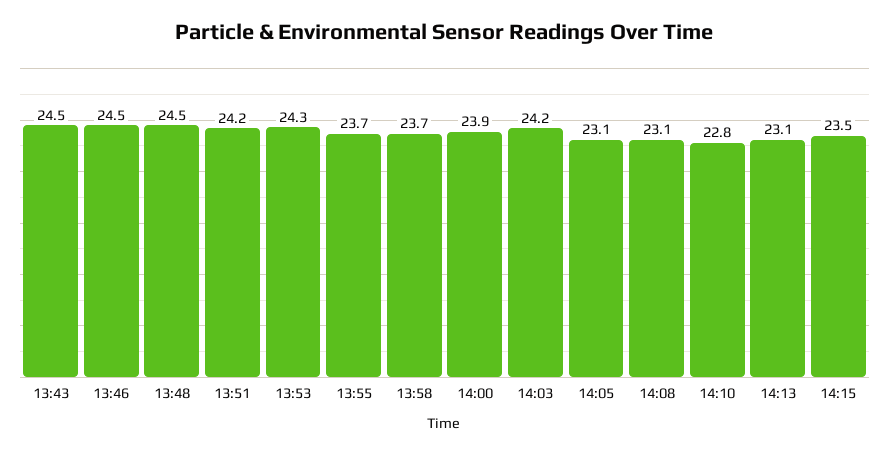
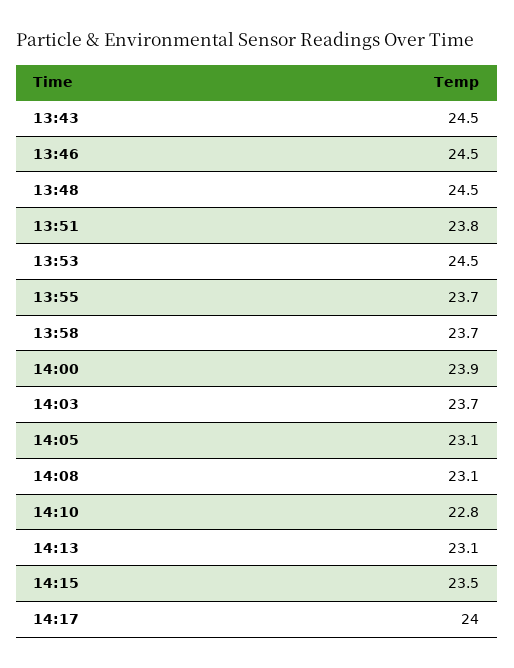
13:51: 24.2 -> 23.8
13:53: 24.3 -> 24.5
14:03: 24.2 -> 23.7
14:17: none -> 24

